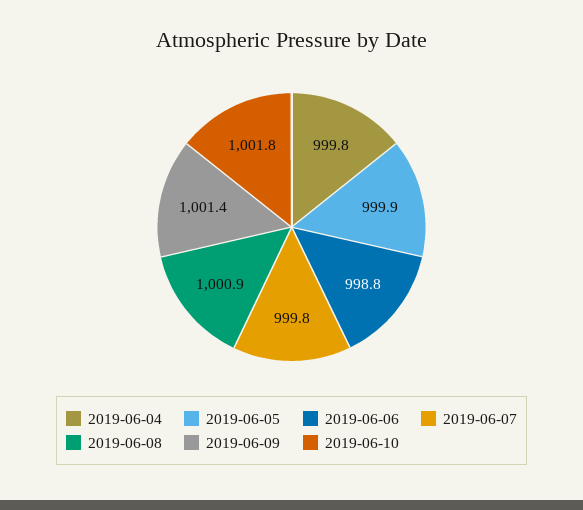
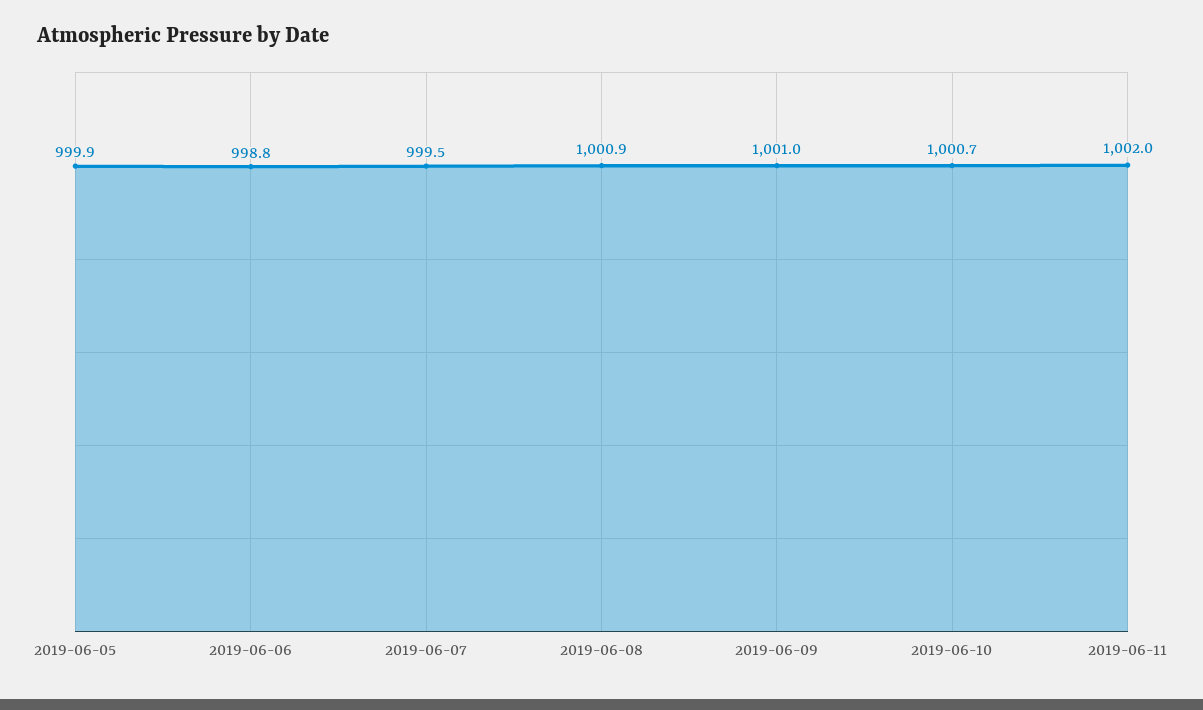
2019-06-04: 999.8 -> none
2019-06-07: 999.8 -> 999.5
2019-06-09: 1001.4 -> 1001
2019-06-10: 1001.8 -> 1000.7
2019-06-11: none -> 1002

